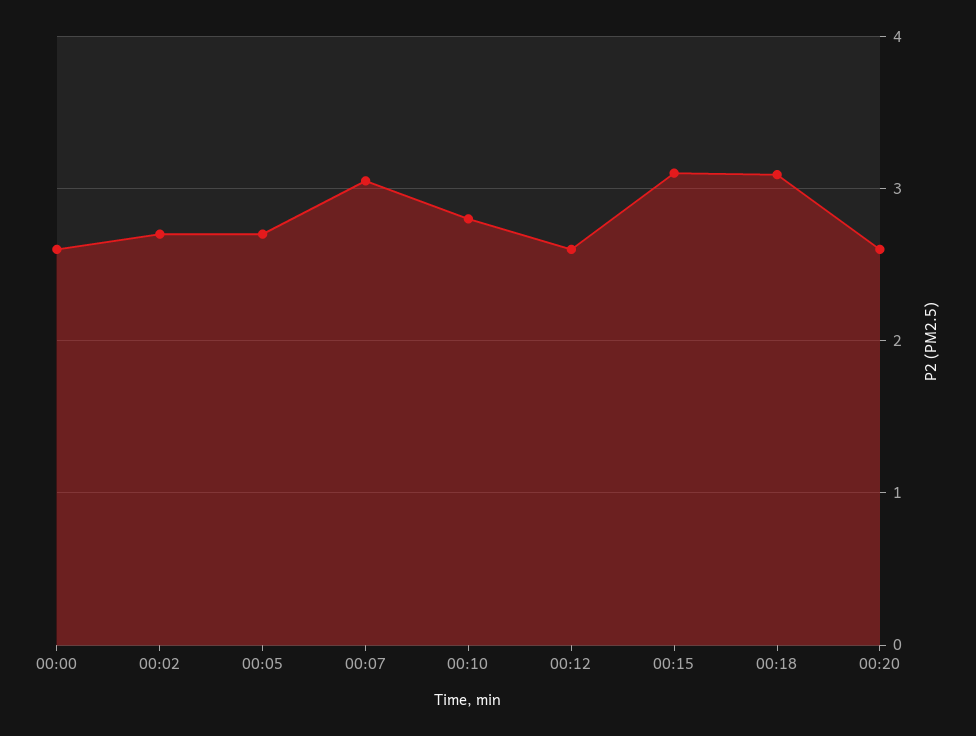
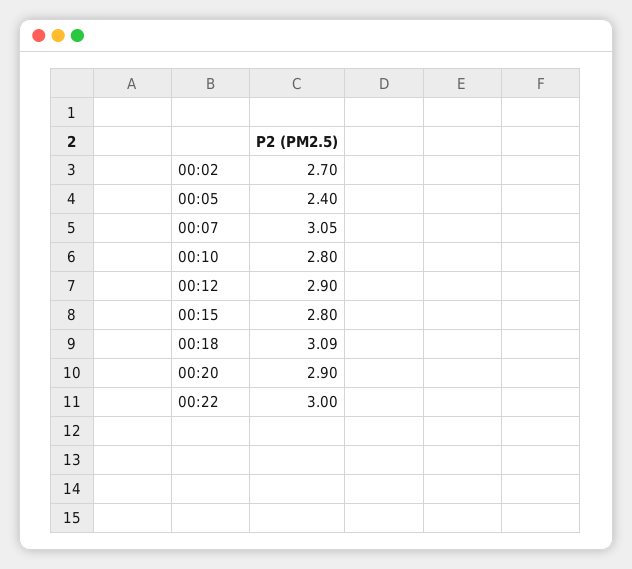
00:00: 2.6 -> none
00:05: 2.7 -> 2.4
00:12: 2.6 -> 2.9
00:15: 3.1 -> 2.8
00:20: 2.6 -> 2.9
00:22: none -> 3

